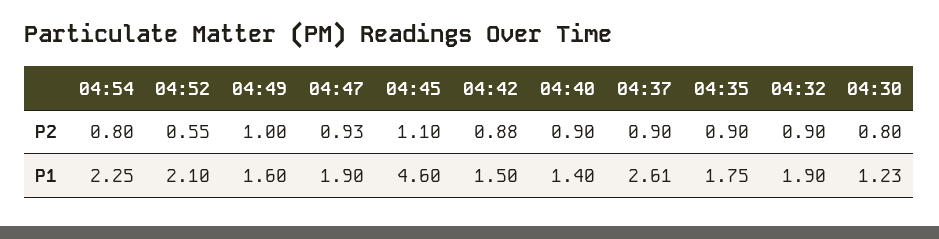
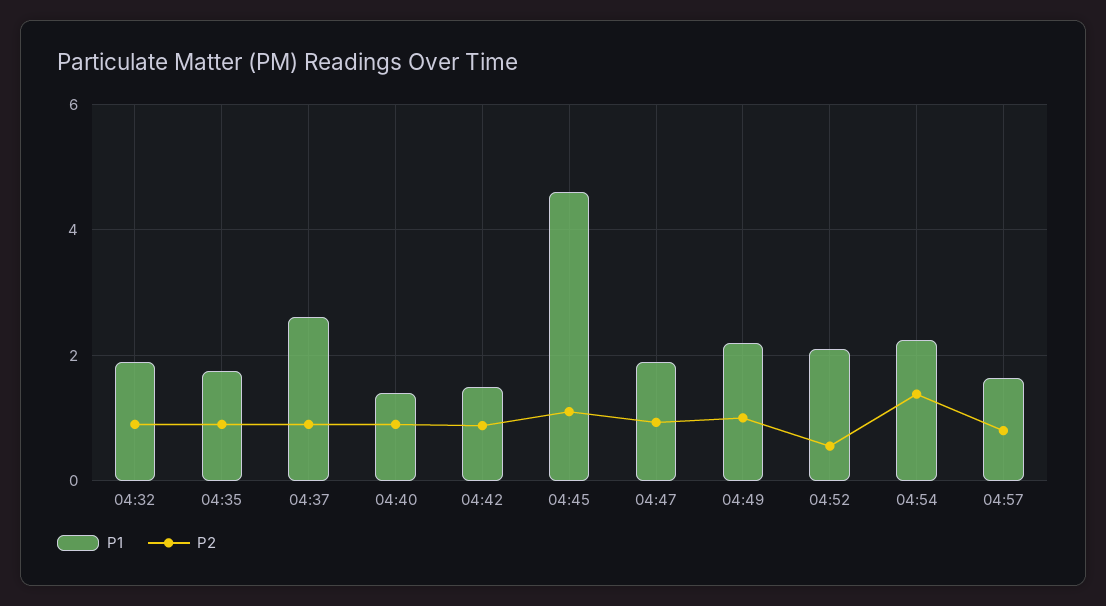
P2, 04:54: 0.8 -> 1.4
P2, 04:30: 0.8 -> none
P1, 04:49: 1.6 -> 2.2
P1, 04:30: 1.23 -> none
P1, 04:57: none -> 1.6
P2, 04:57: none -> 0.8

